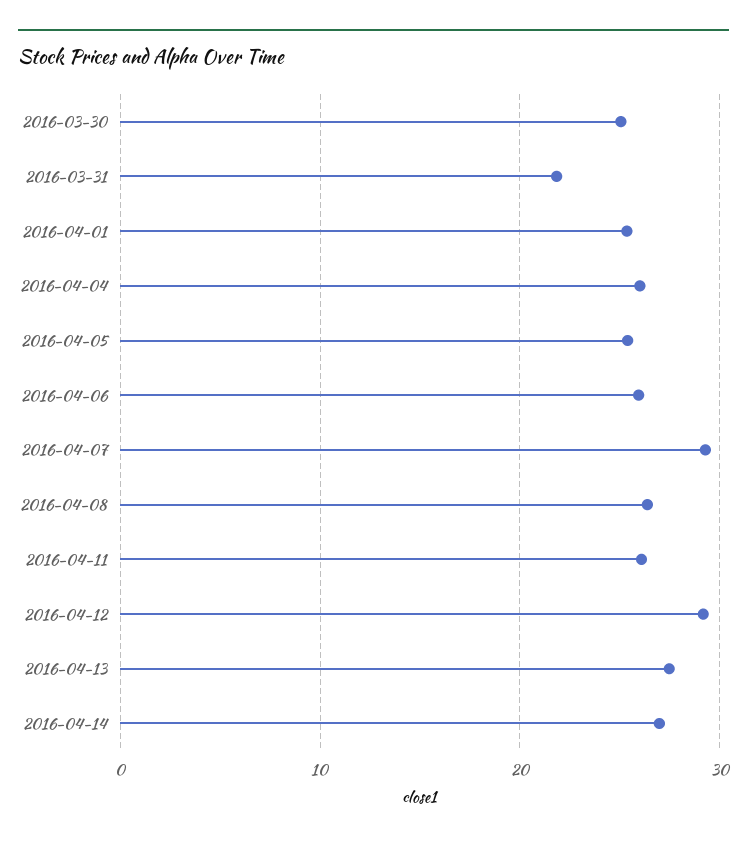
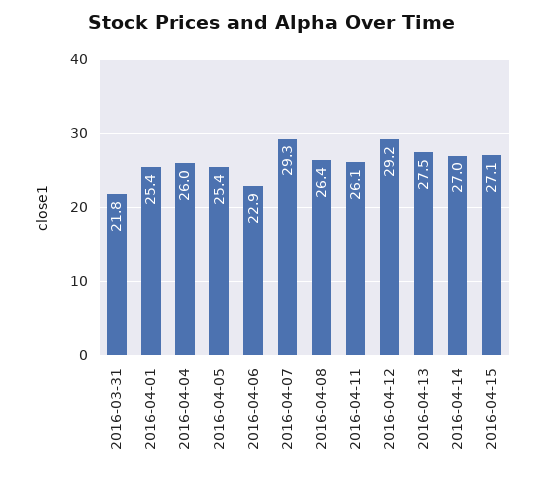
2016-03-30: 25 -> none
2016-04-06: 26 -> 22.9
2016-04-15: none -> 27.1

